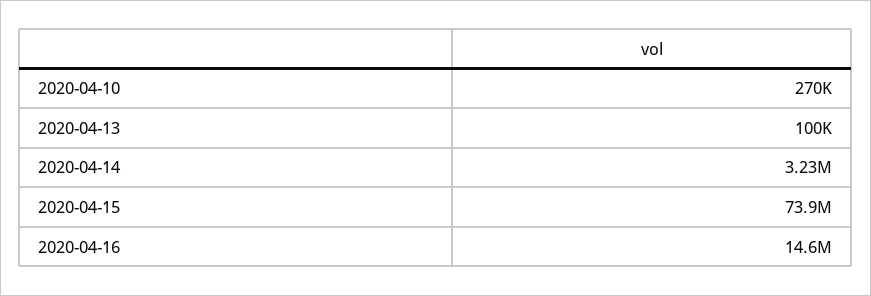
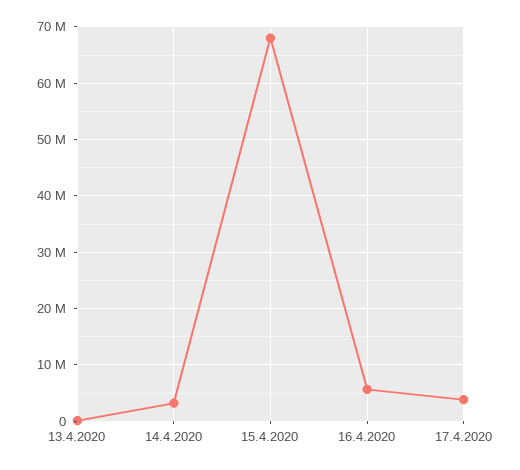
2020-04-10: 270000 -> none
2020-04-15: 73900000 -> 68000000
2020-04-16: 14600000 -> 6000000
17.4.2020: none -> 4000000

